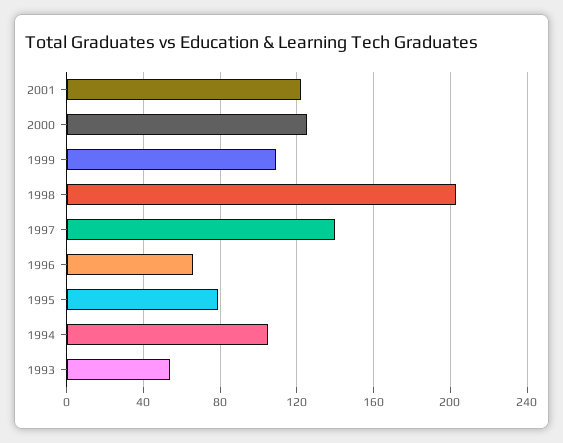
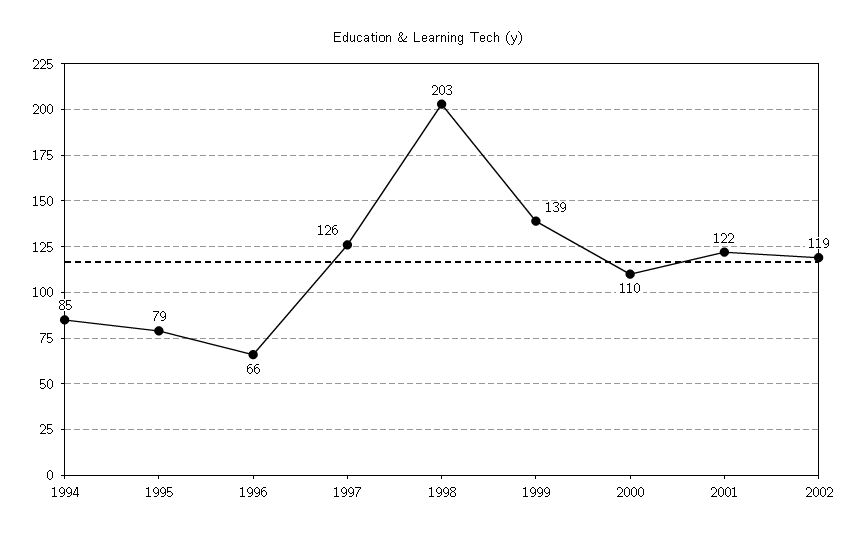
2000: 125 -> 110
1999: 110 -> 139
1997: 140 -> 126
1994: 105 -> 85
1993: 55 -> none
2002: none -> 119

